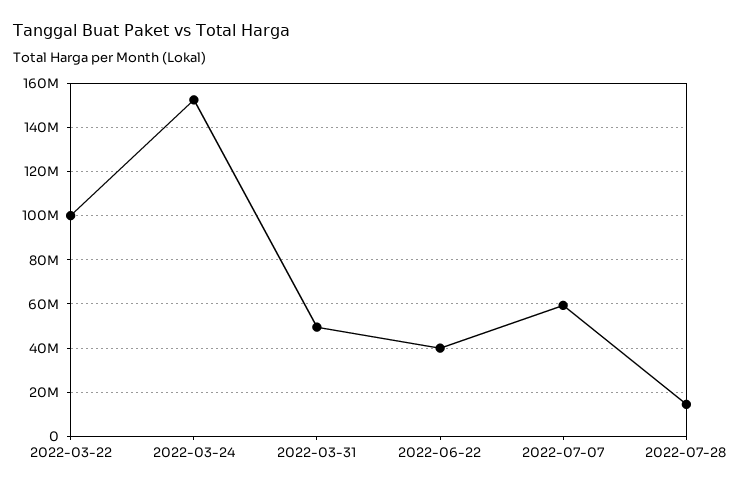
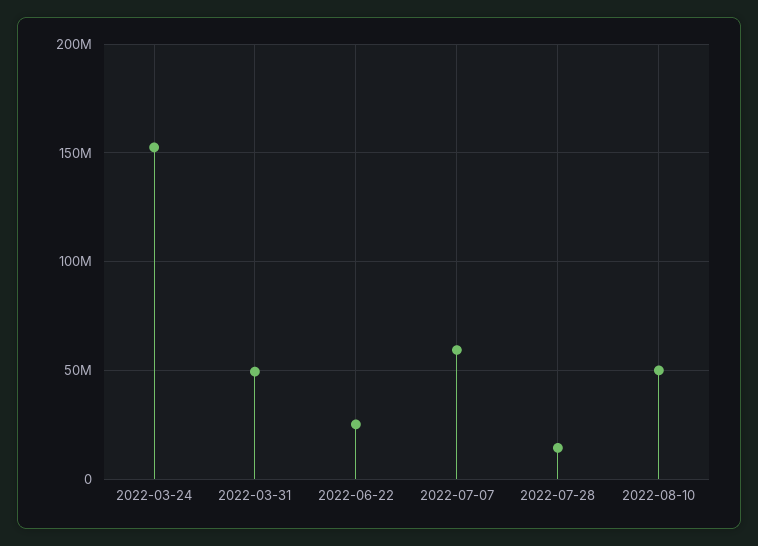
2022-03-22: 100000000 -> none
2022-06-22: 40000000 -> 25000000
2022-08-10: none -> 50000000

